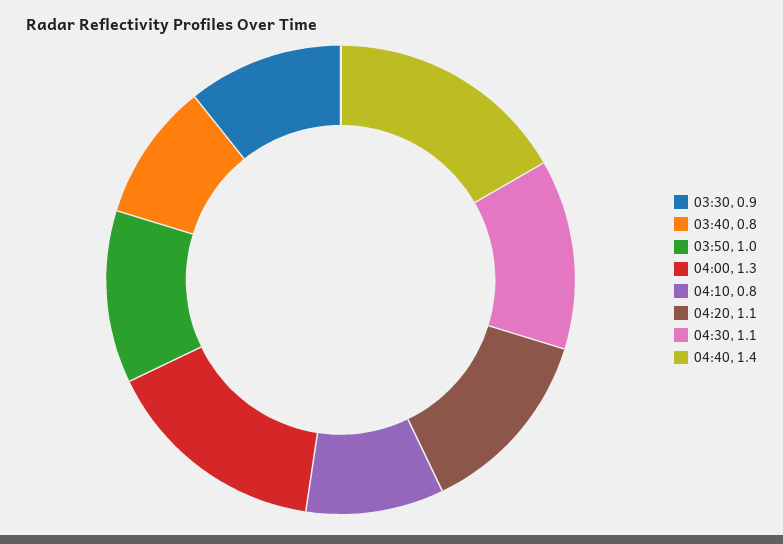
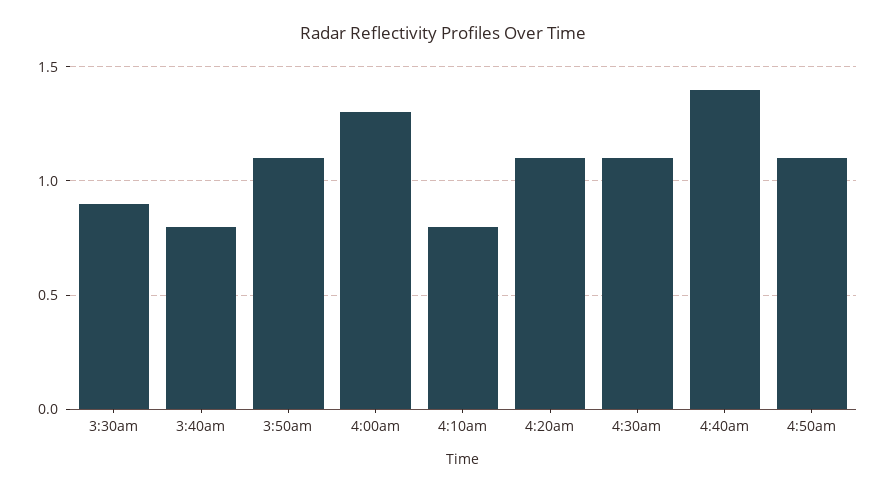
03:50: 1 -> 1.1
4:50am: none -> 1.1

